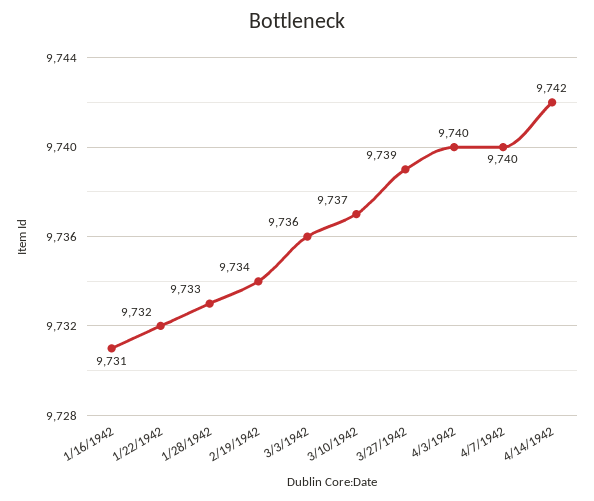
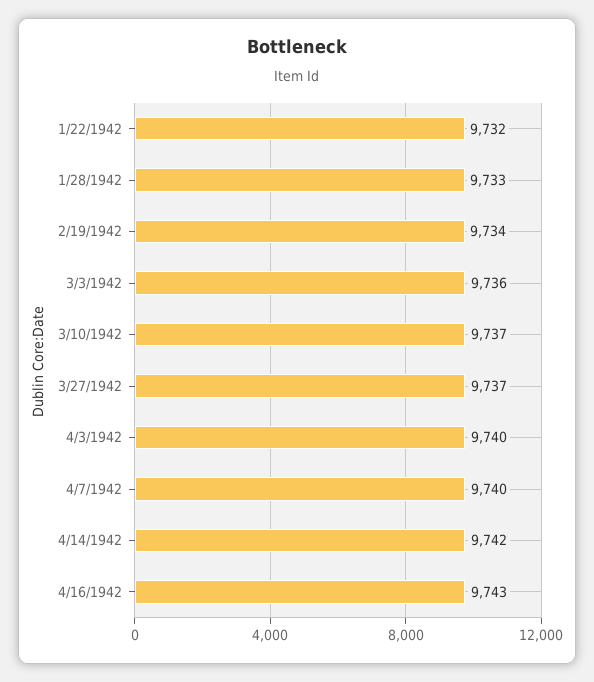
1/16/1942: 9731 -> none
3/27/1942: 9739 -> 9737
4/16/1942: none -> 9743

